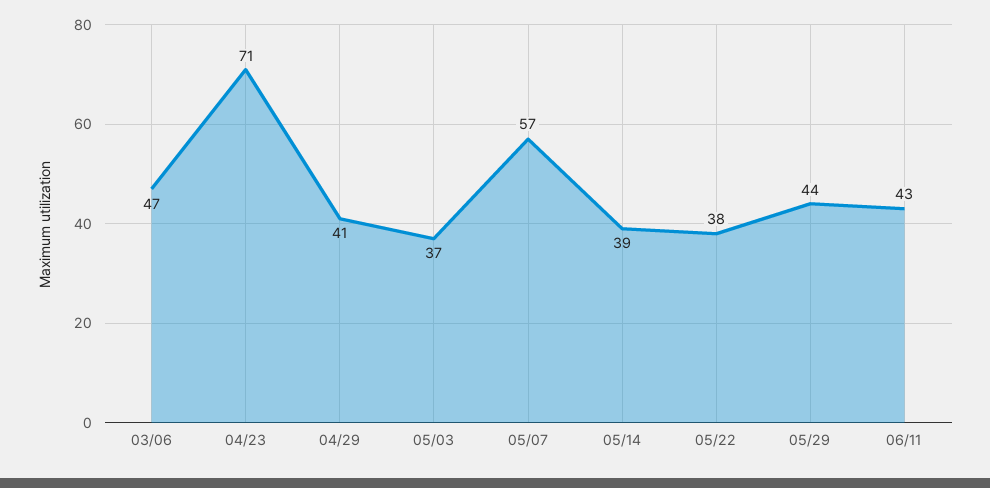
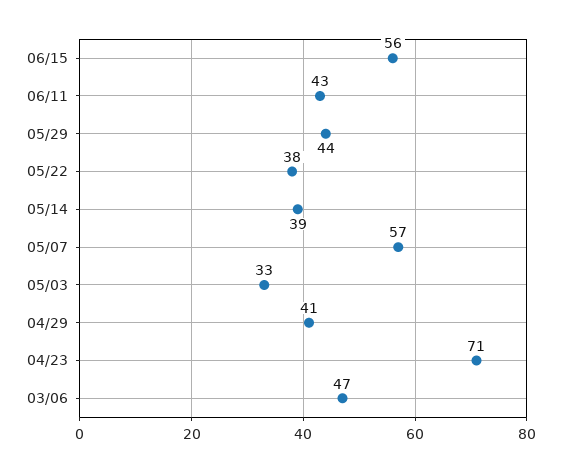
05/03: 37 -> 33
06/15: none -> 56

